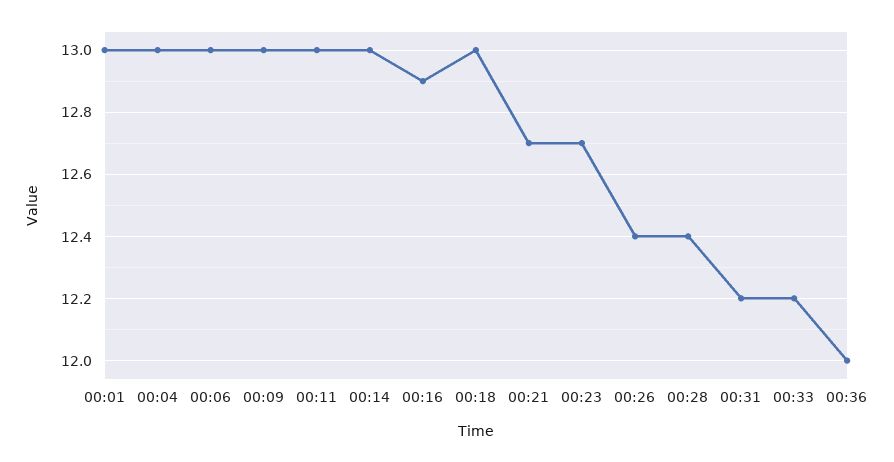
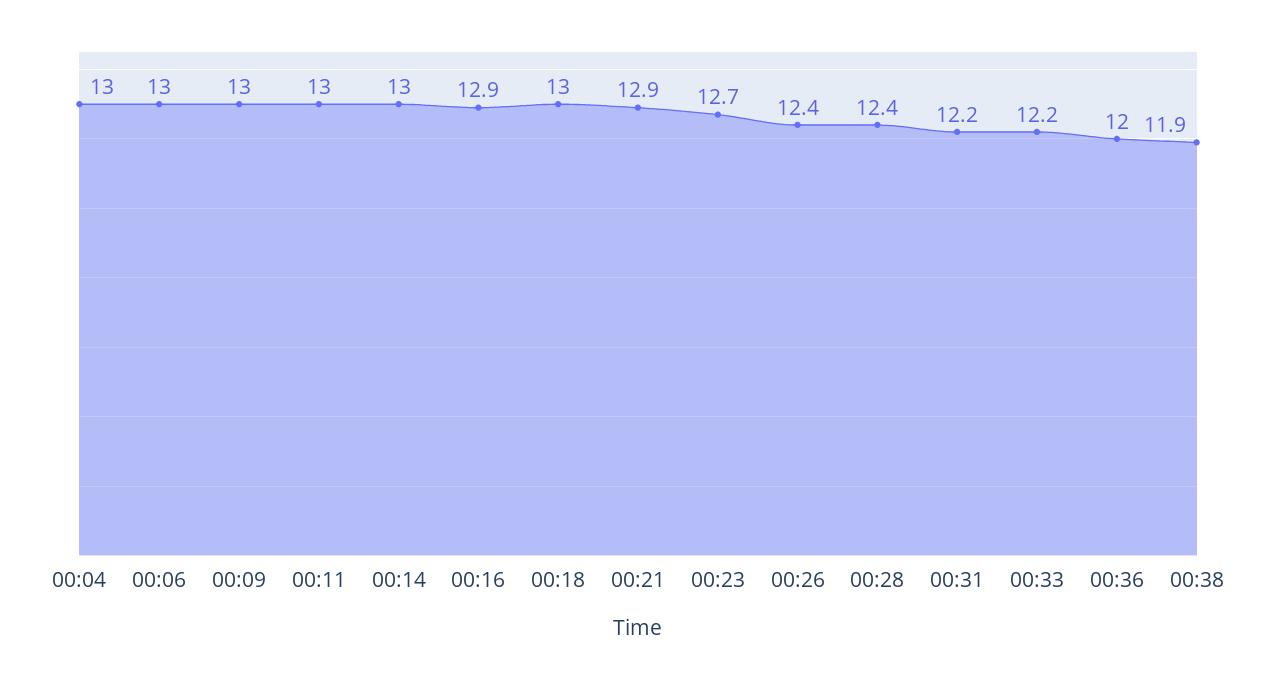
00:01: 13 -> none
00:21: 12.7 -> 12.9
00:38: none -> 11.9

